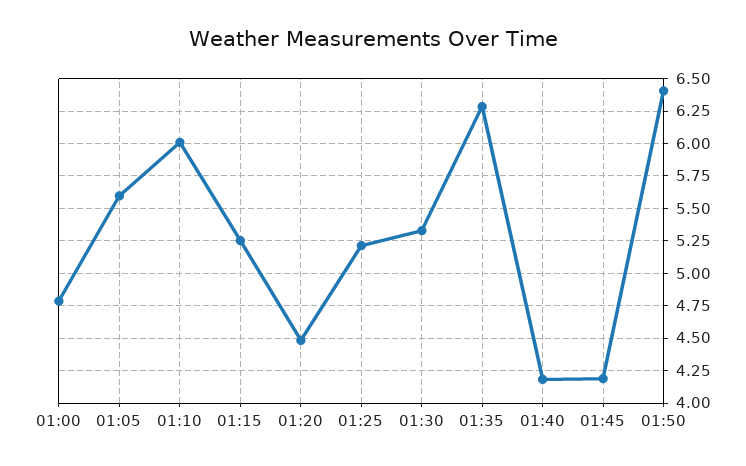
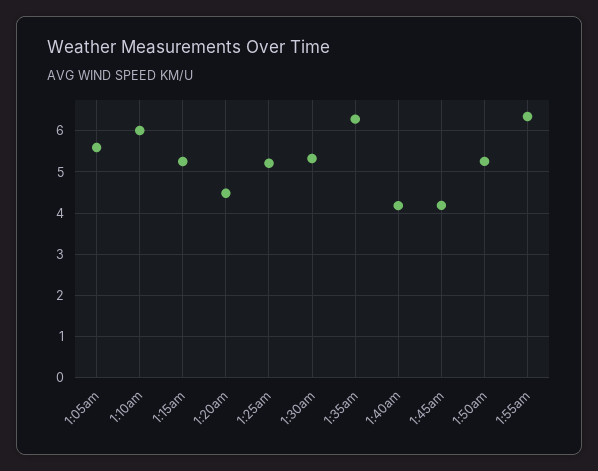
01:00: 4.8 -> none
01:50: 6.4 -> 5.2
1:55am: none -> 6.4

